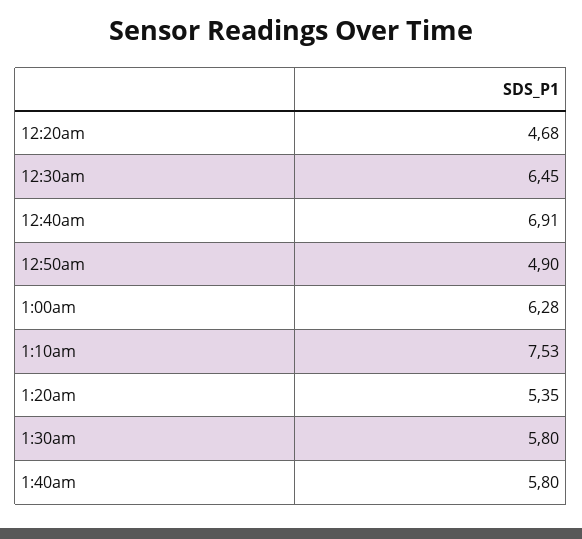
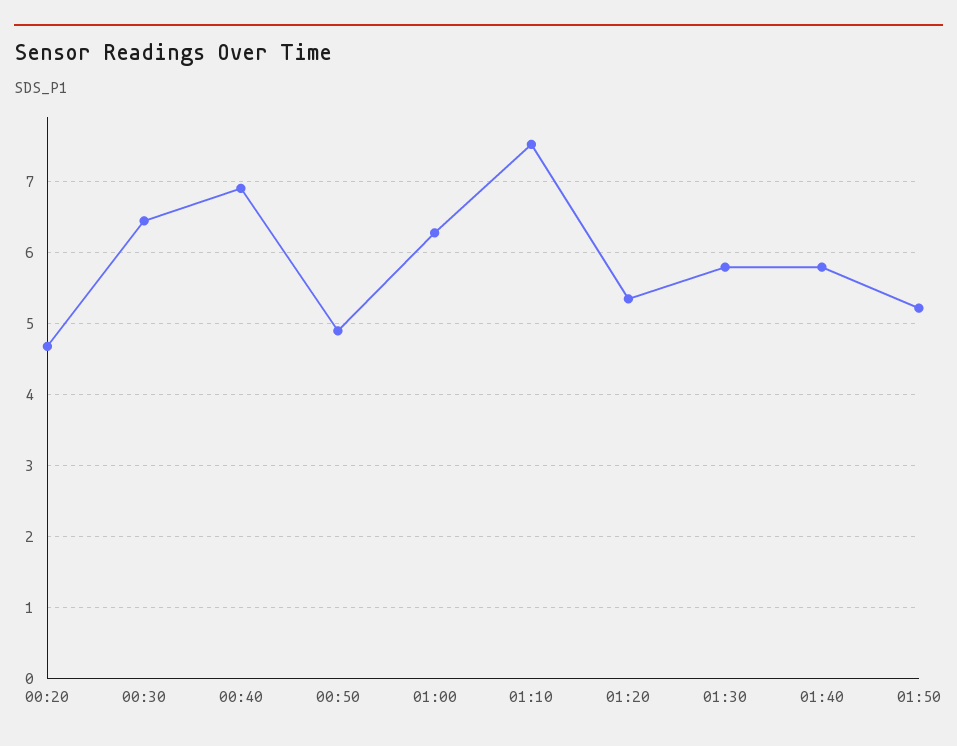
01:50: none -> 5.2

